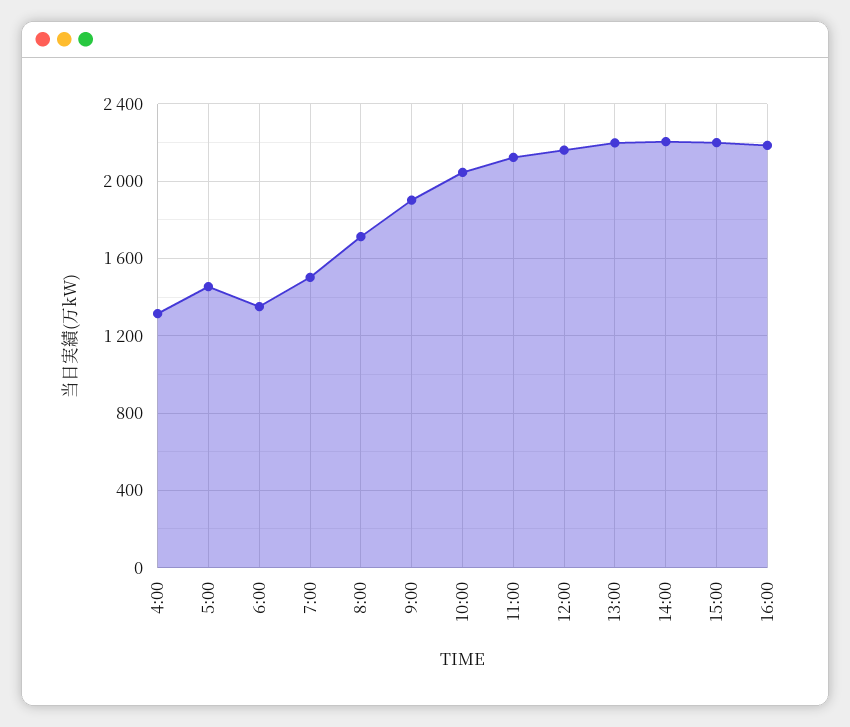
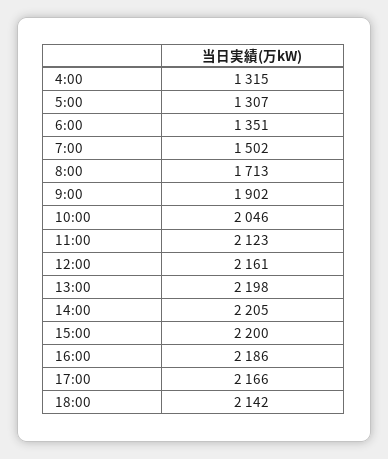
5:00: 1450 -> 1307
17:00: none -> 2166
18:00: none -> 2142

